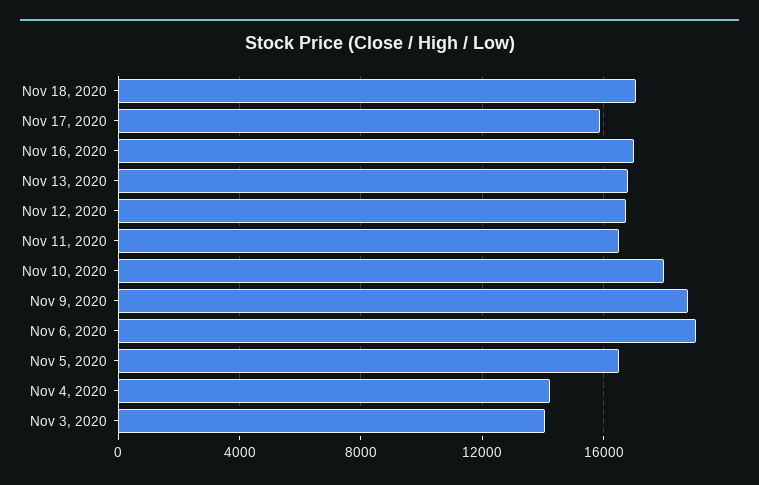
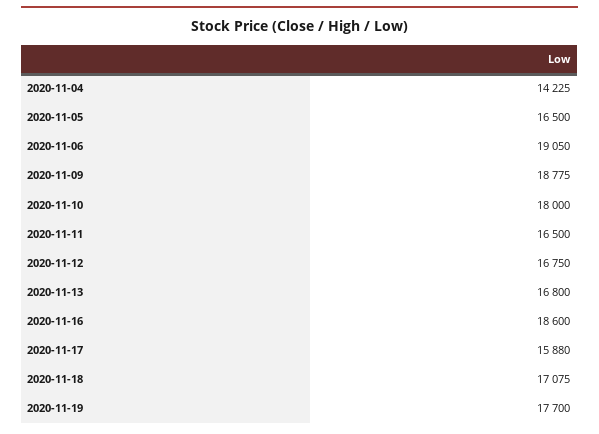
Nov 16, 2020: 17000 -> 18600
Nov 3, 2020: 14000 -> none
2020-11-19: none -> 17700

